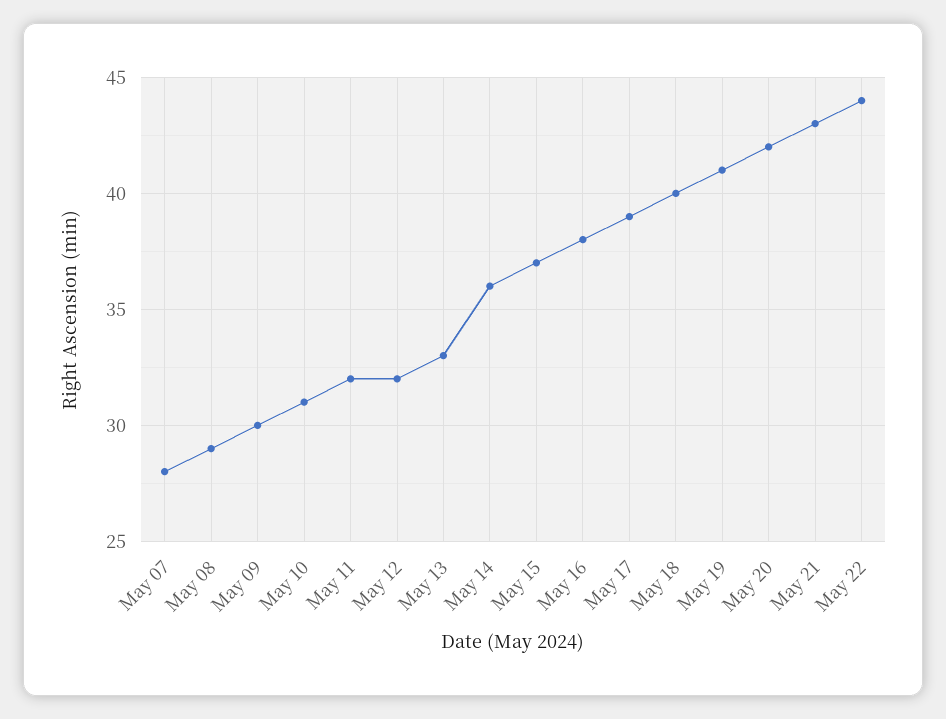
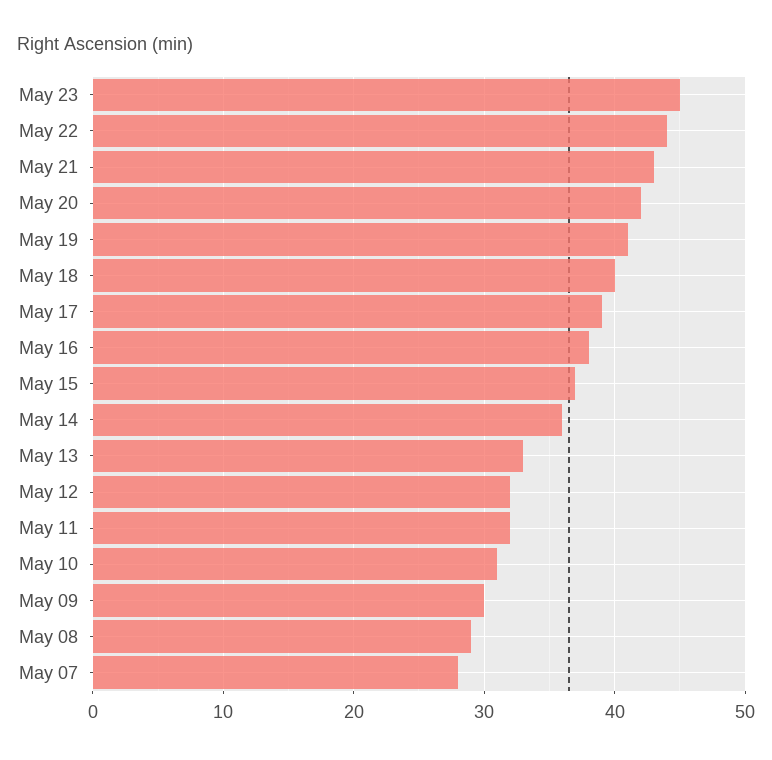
May 23: none -> 45

